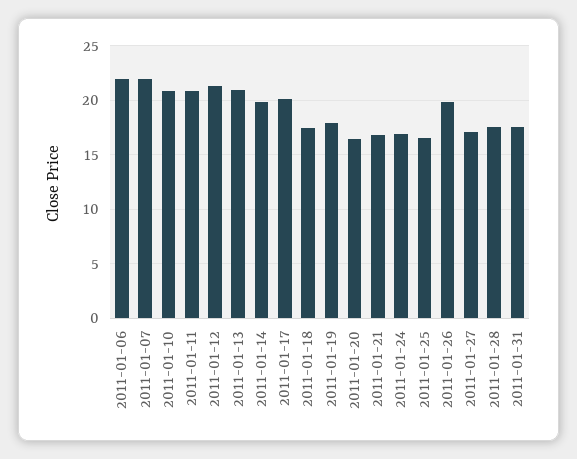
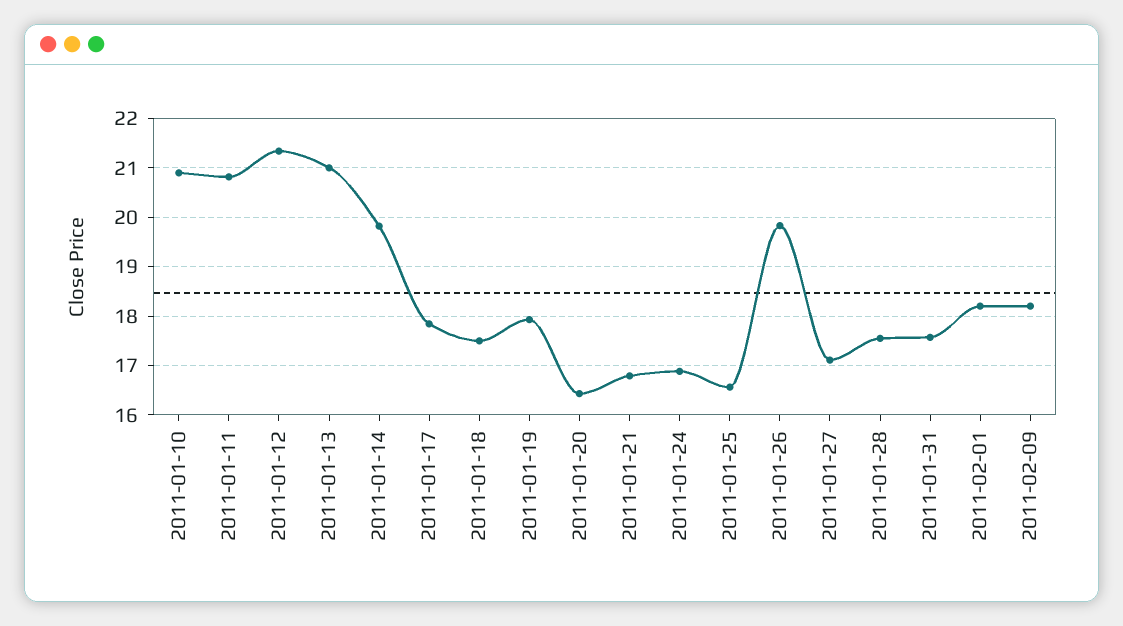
2011-01-06: 22 -> none
2011-01-07: 22 -> none
2011-01-17: 20 -> 17.8
2011-02-01: none -> 18.2
2011-02-09: none -> 18.2

